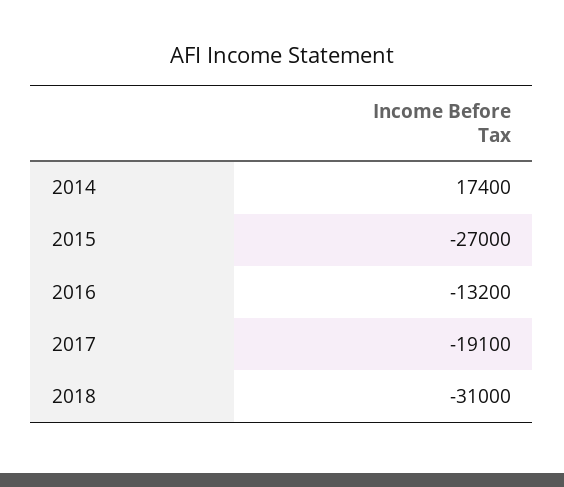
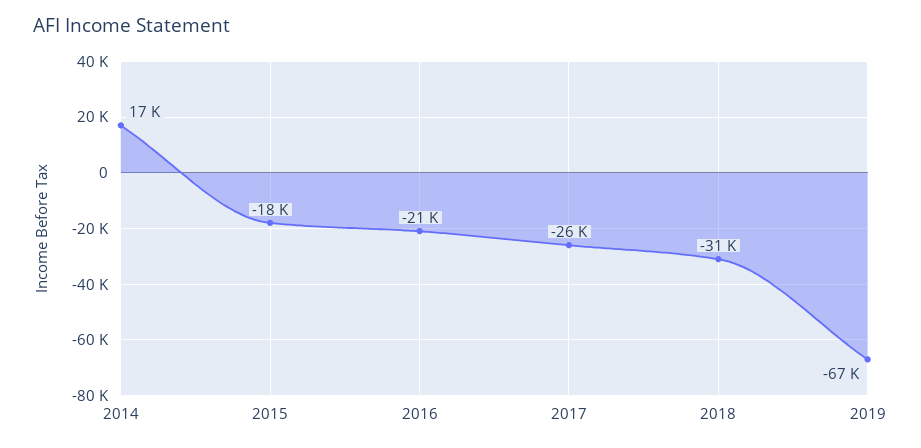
2015: -27000 -> -18000
2016: -13200 -> -21000
2017: -19100 -> -26000
2019: none -> -67000

